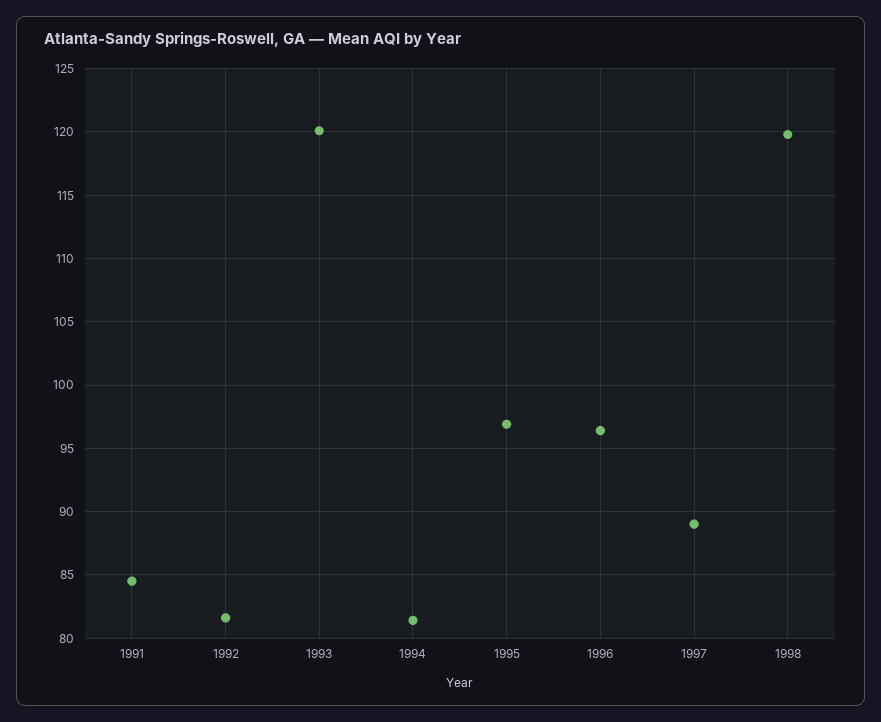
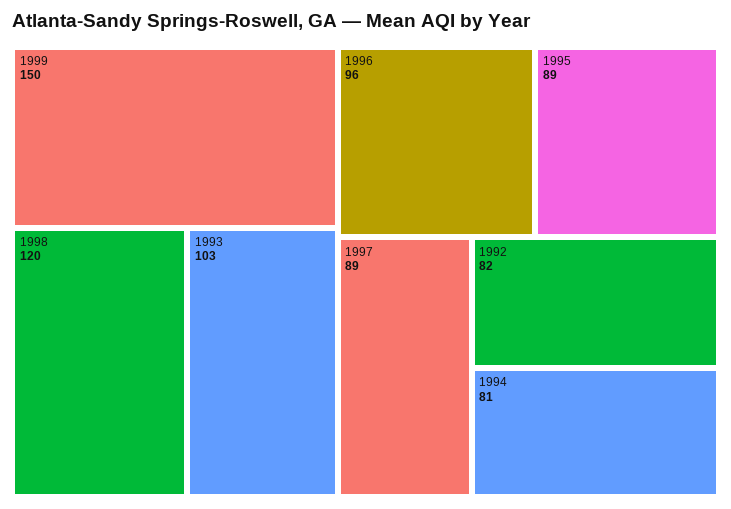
1991: 84.5 -> none
1993: 120 -> 103
1995: 97 -> 89
1999: none -> 150

